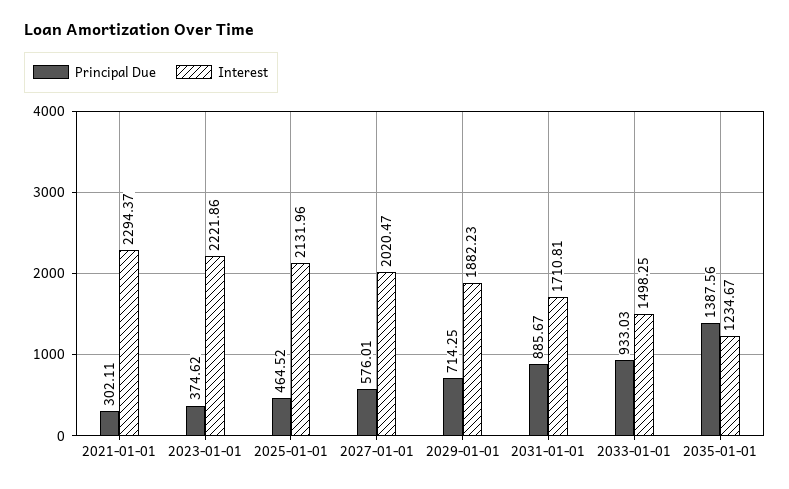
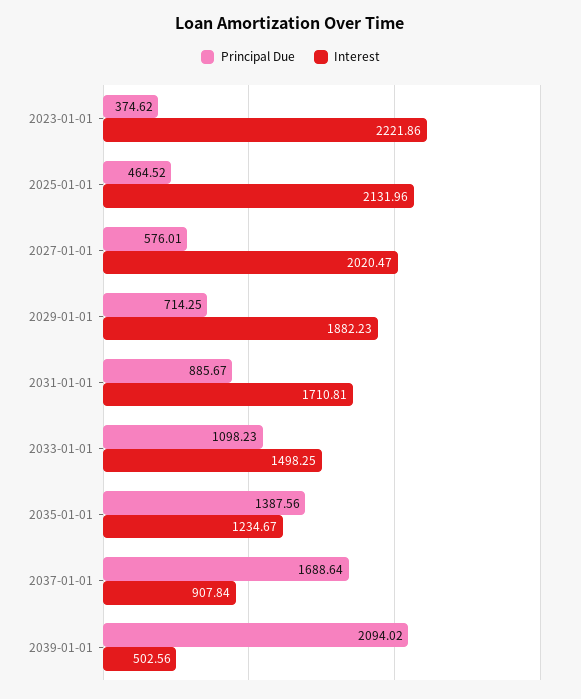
Principal Due, 2021-01-01: 302.11 -> none
Interest, 2021-01-01: 2294.37 -> none
Principal Due, 2033-01-01: 933.03 -> 1098.23
Principal Due, 2037-01-01: none -> 1688.64
Interest, 2037-01-01: none -> 907.84
Principal Due, 2039-01-01: none -> 2094.02
Interest, 2039-01-01: none -> 502.56

